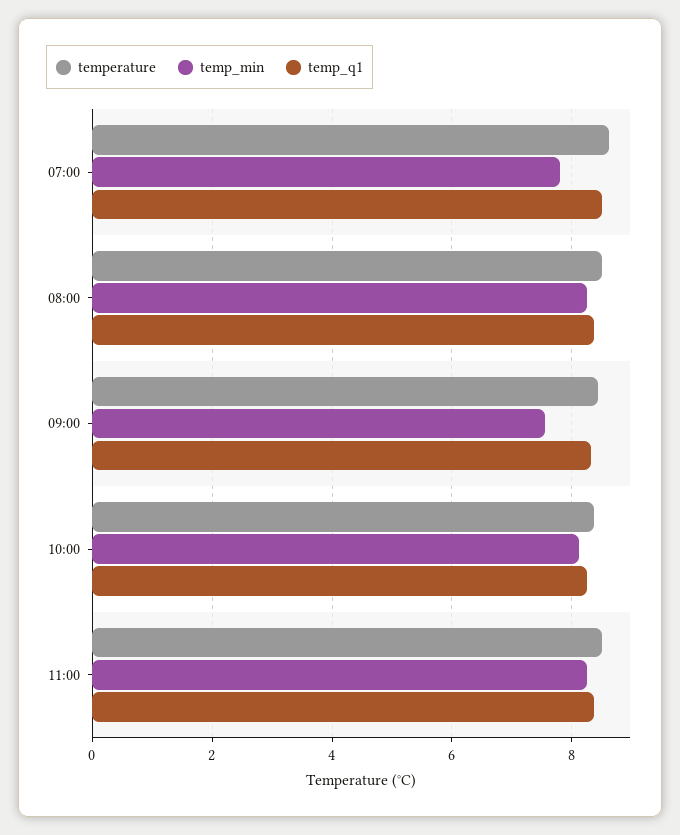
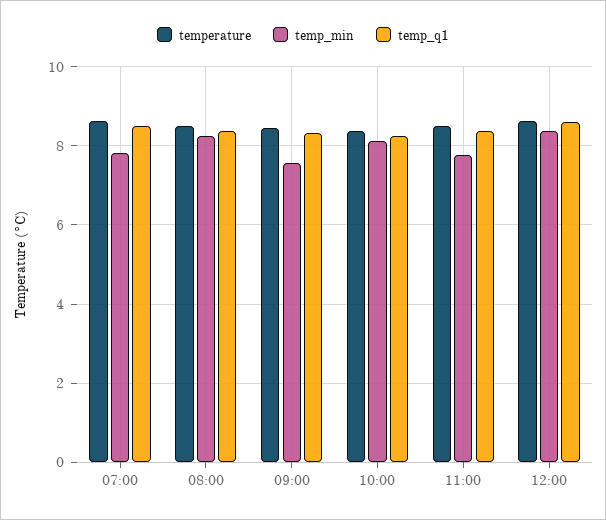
temp_min, 11:00: 8.2 -> 7.8
temperature, 12:00: none -> 8.6
temp_min, 12:00: none -> 8.4
temp_q1, 12:00: none -> 8.6

